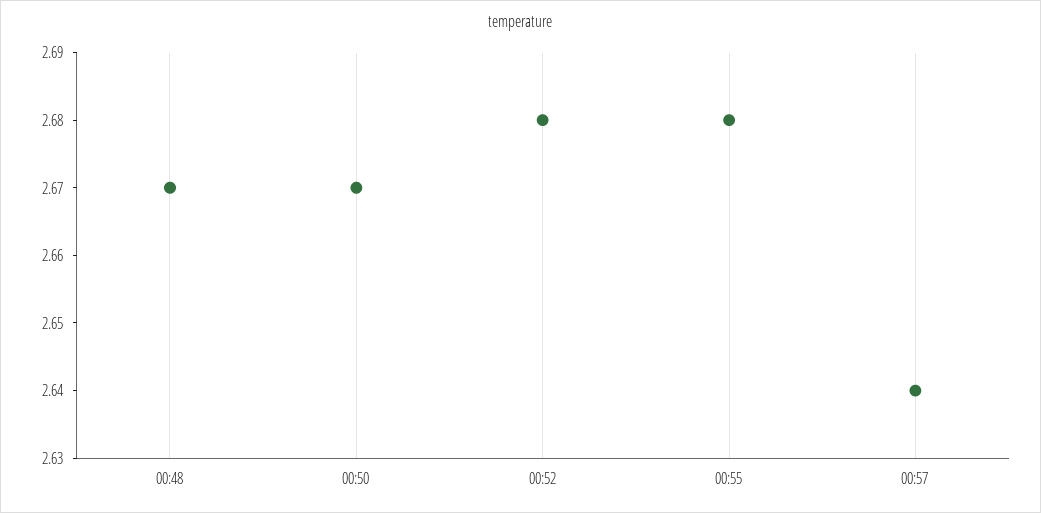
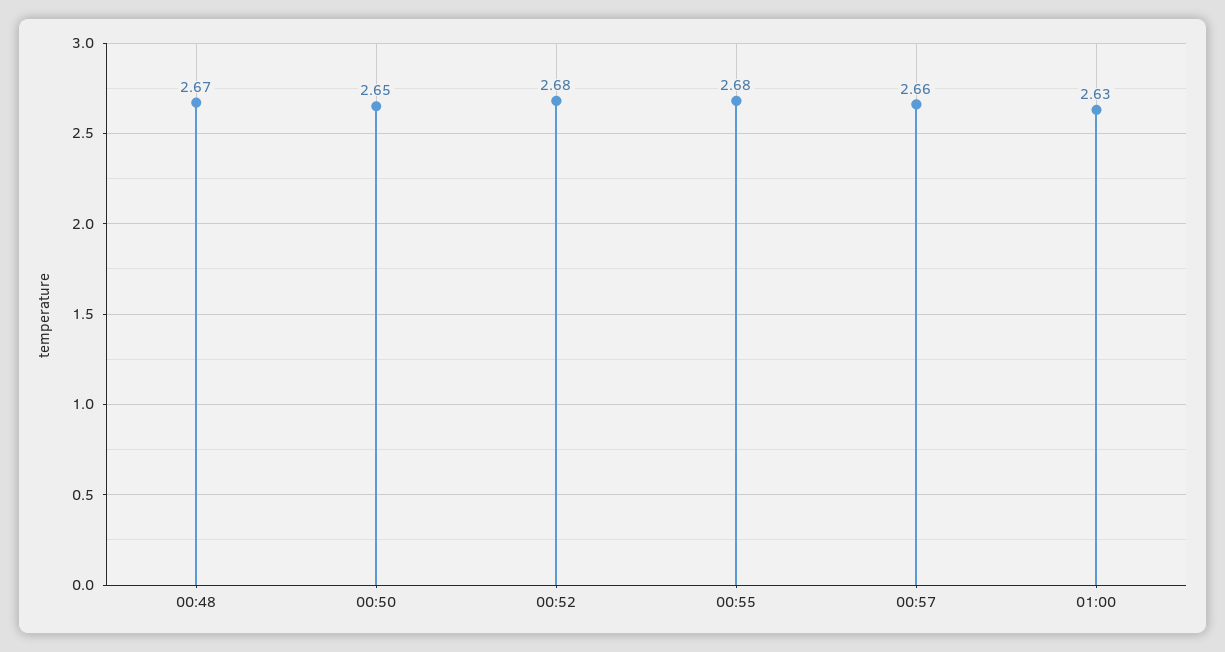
00:50: 2.67 -> 2.65
00:57: 2.64 -> 2.66
01:00: none -> 2.63

